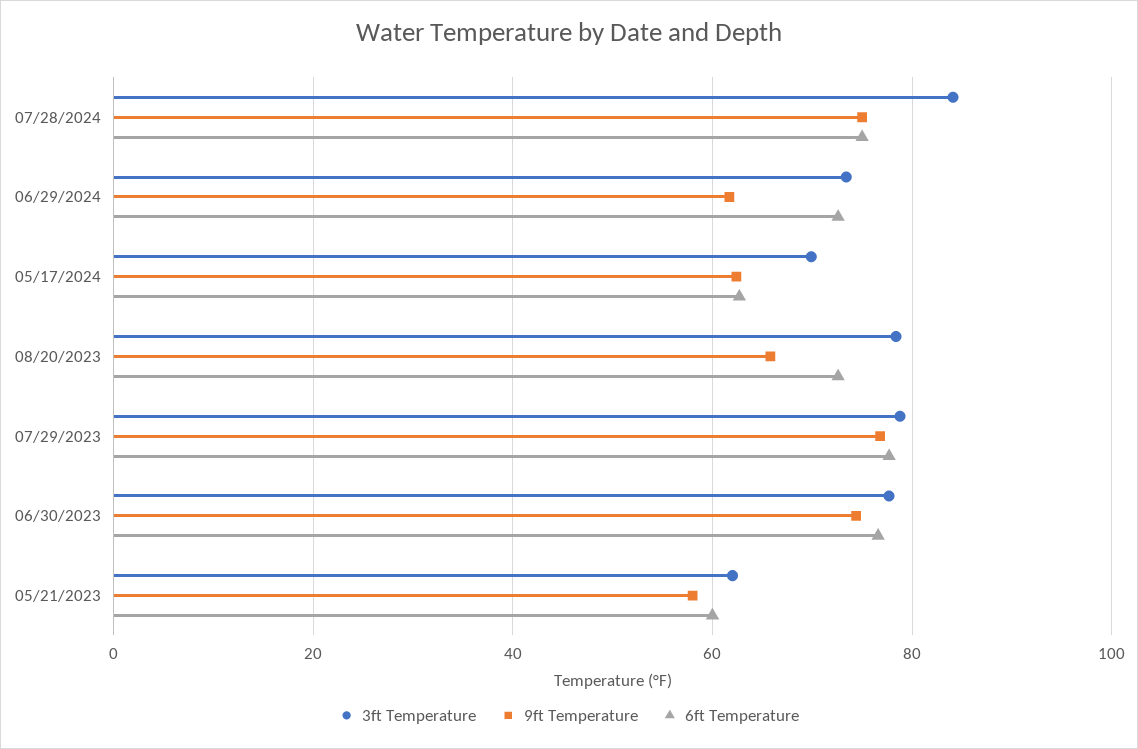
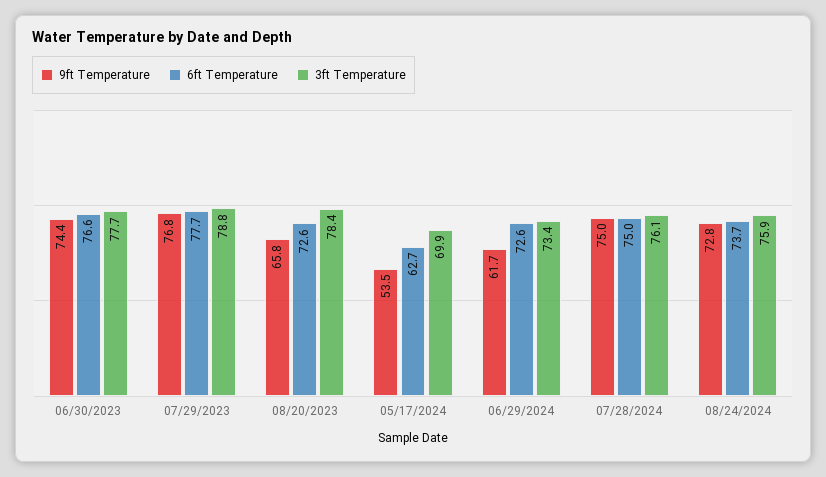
3ft Temperature, 07/28/2024: 84 -> 76.1
9ft Temperature, 05/17/2024: 62 -> 53.5
3ft Temperature, 05/21/2023: 62 -> none
9ft Temperature, 05/21/2023: 58 -> none
6ft Temperature, 05/21/2023: 60 -> none
9ft Temperature, 08/24/2024: none -> 72.8
6ft Temperature, 08/24/2024: none -> 73.7
3ft Temperature, 08/24/2024: none -> 75.9

